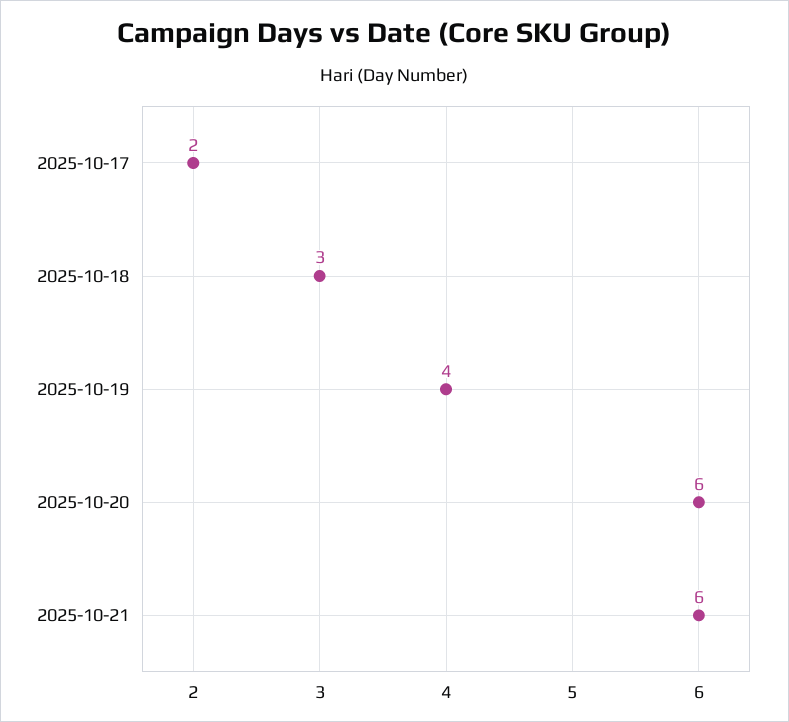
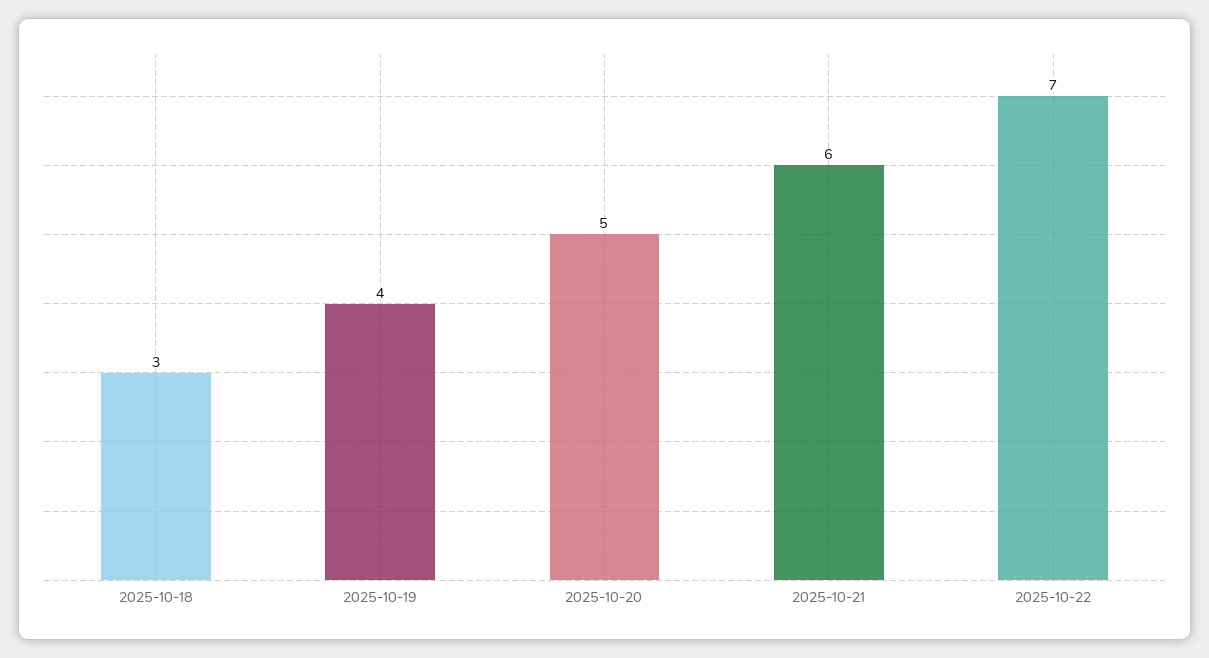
2025-10-17: 2 -> none
2025-10-20: 6 -> 5
2025-10-22: none -> 7

